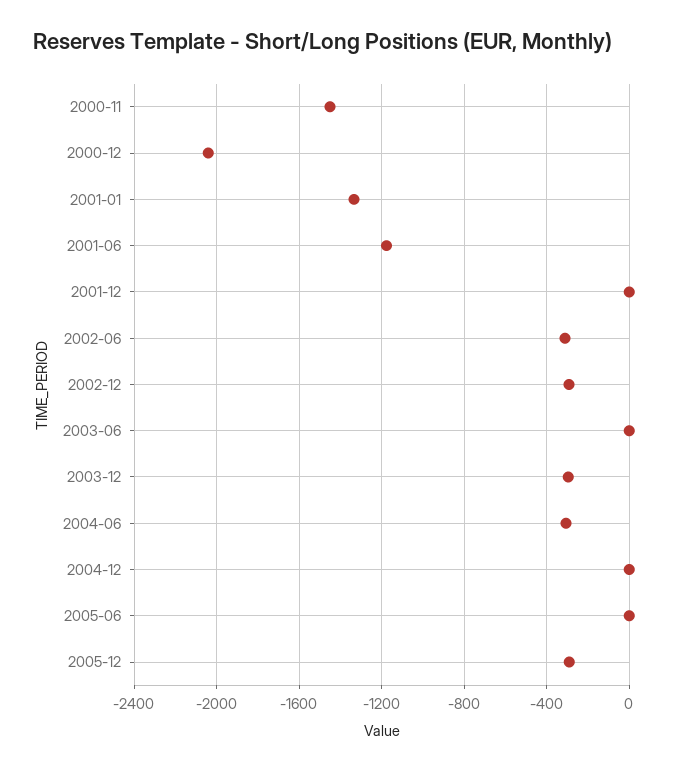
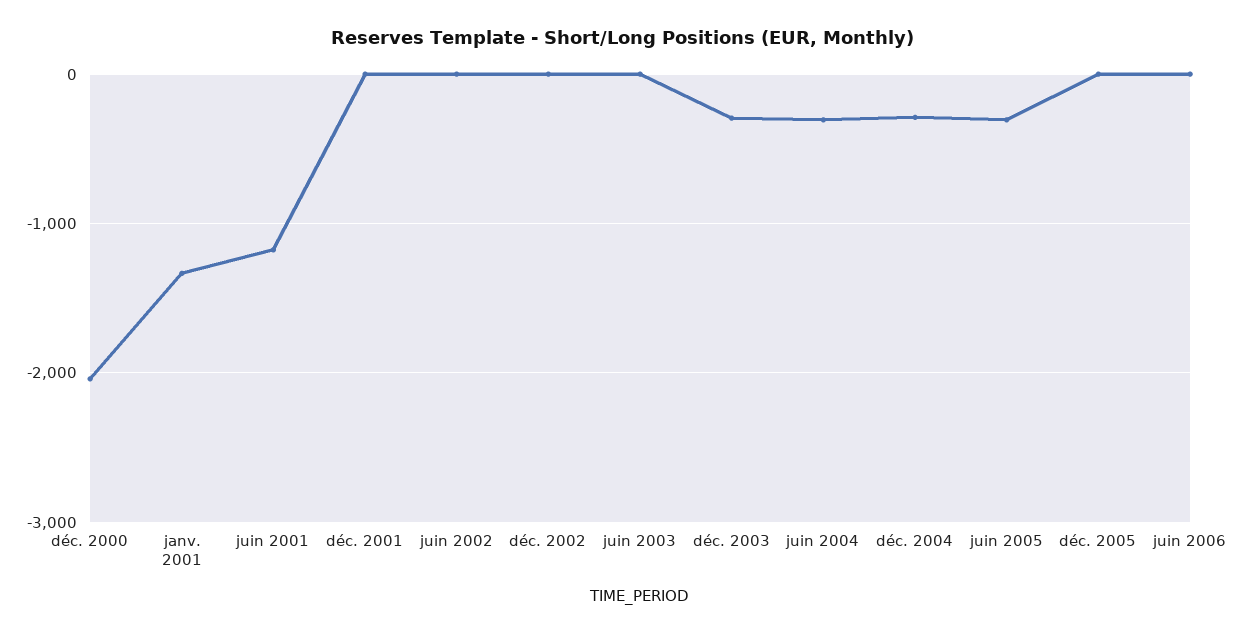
2000-11: -1450 -> none
2002-06: -300 -> 0
2002-12: -300 -> 0
2004-12: 0 -> -300
2005-06: 0 -> -300
2005-12: -300 -> 0
juin 2006: none -> 0

